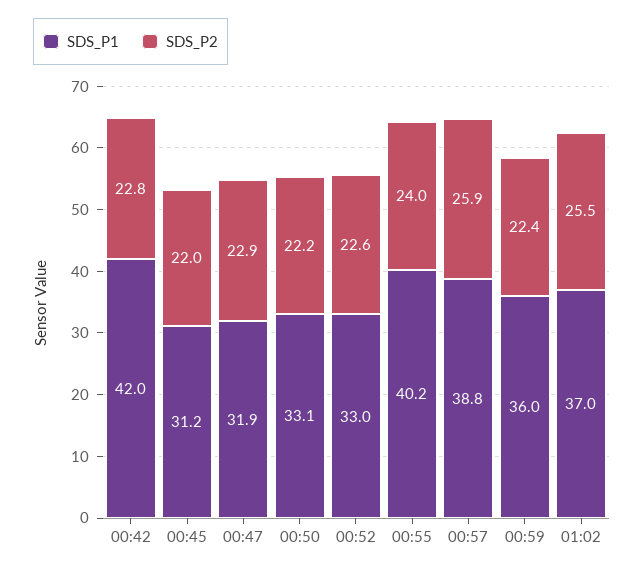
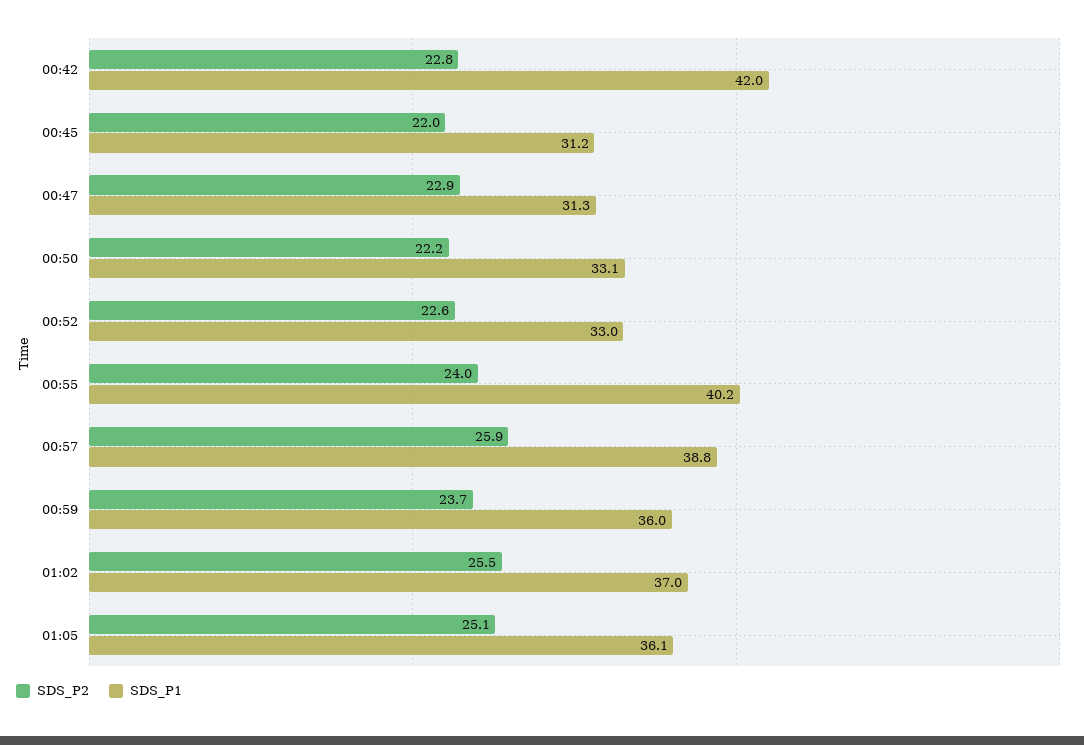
SDS_P1, 00:47: 31.9 -> 31.3
SDS_P2, 00:59: 22.4 -> 23.7
SDS_P2, 01:05: none -> 25.1
SDS_P1, 01:05: none -> 36.1

